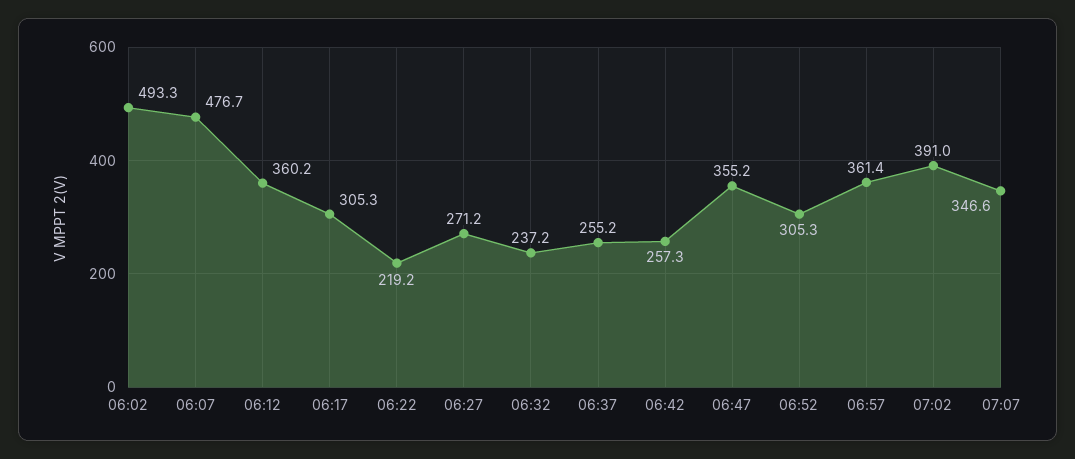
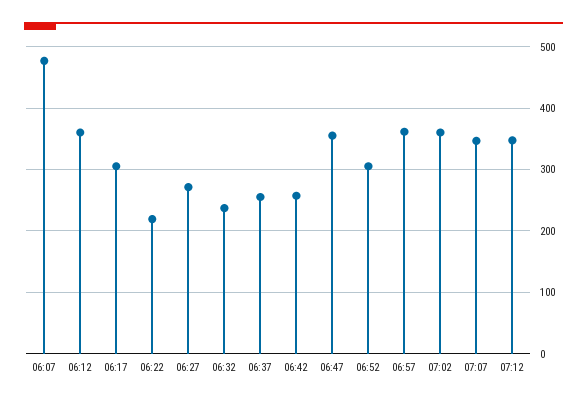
06:02: 493.3 -> none
07:02: 391 -> 360
07:12: none -> 350

